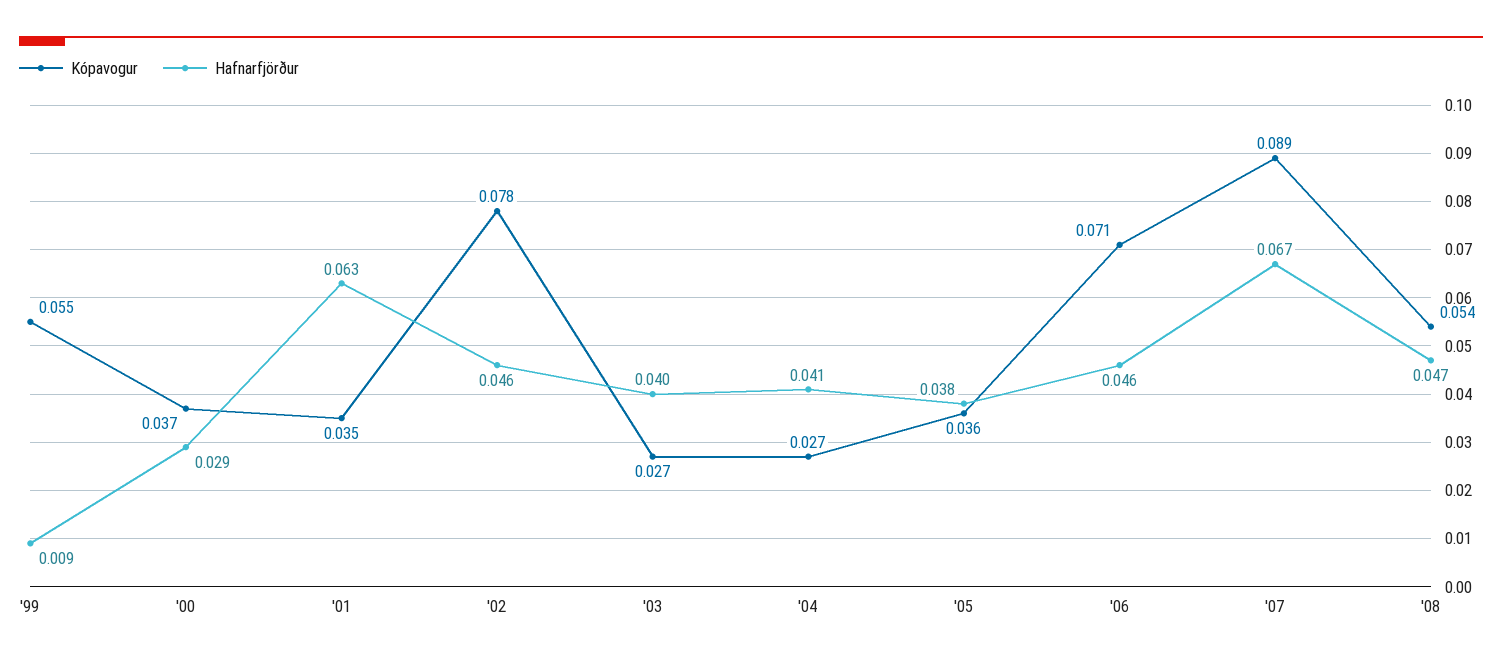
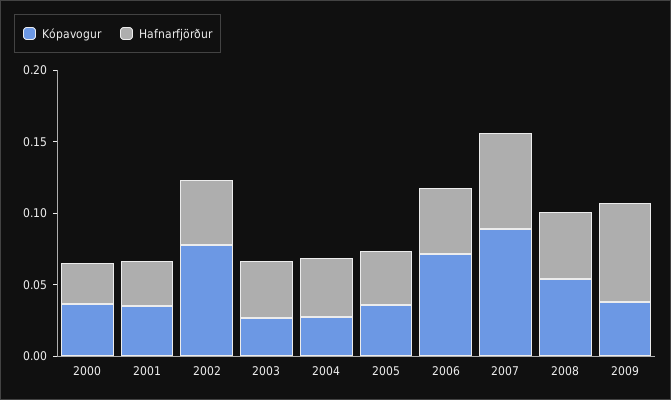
Kópavogur, '99: 0.055 -> none
Hafnarfjörður, '99: 0.009 -> none
Hafnarfjörður, '01: 0.063 -> 0.03
Kópavogur, 2009: none -> 0.04
Hafnarfjörður, 2009: none -> 0.07

